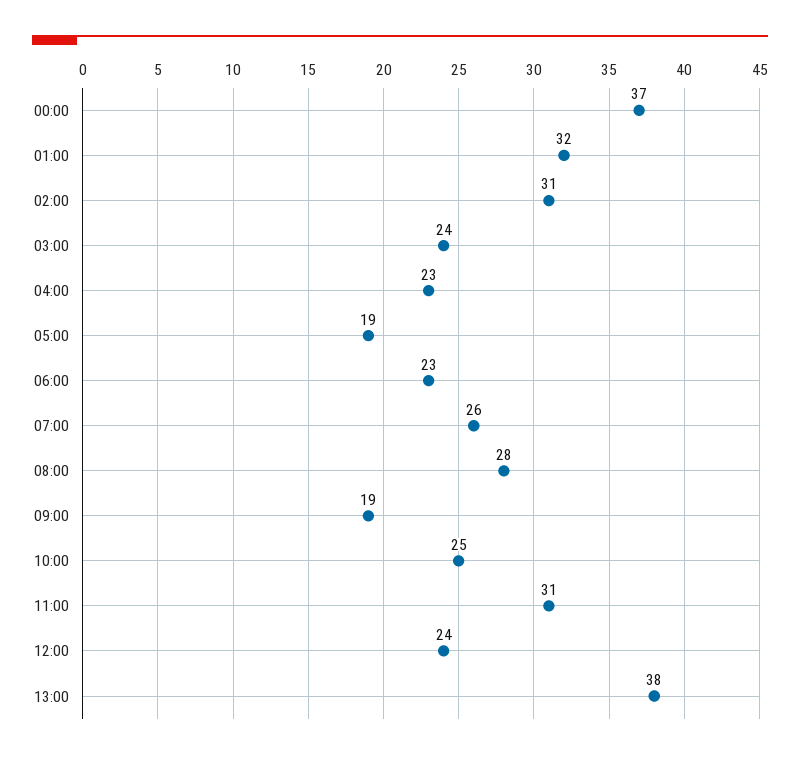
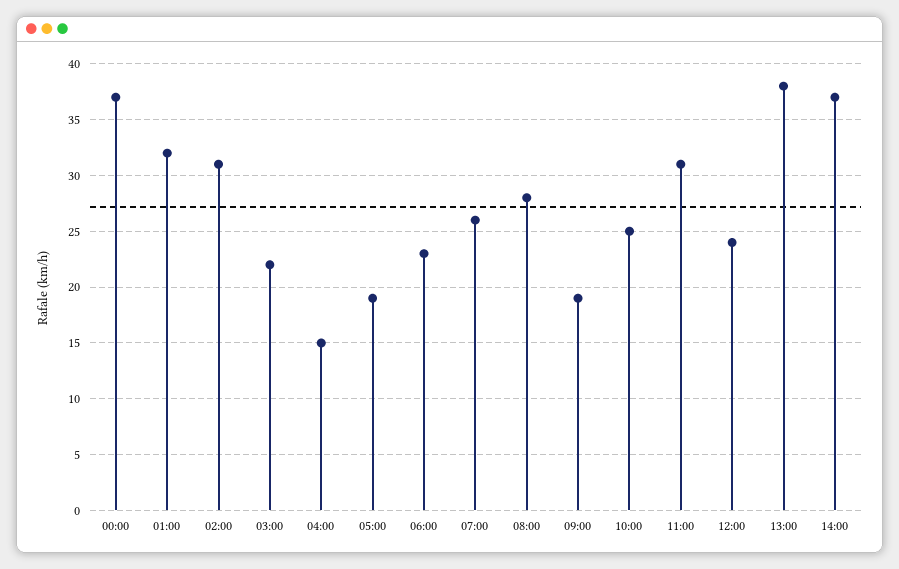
03:00: 24 -> 22
04:00: 23 -> 15
14:00: none -> 37

